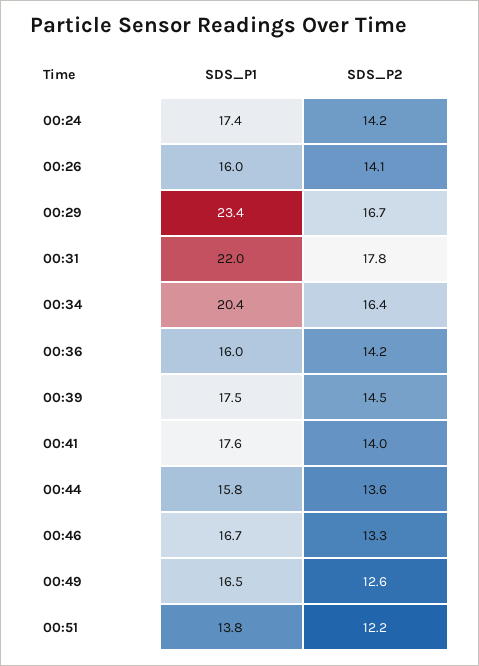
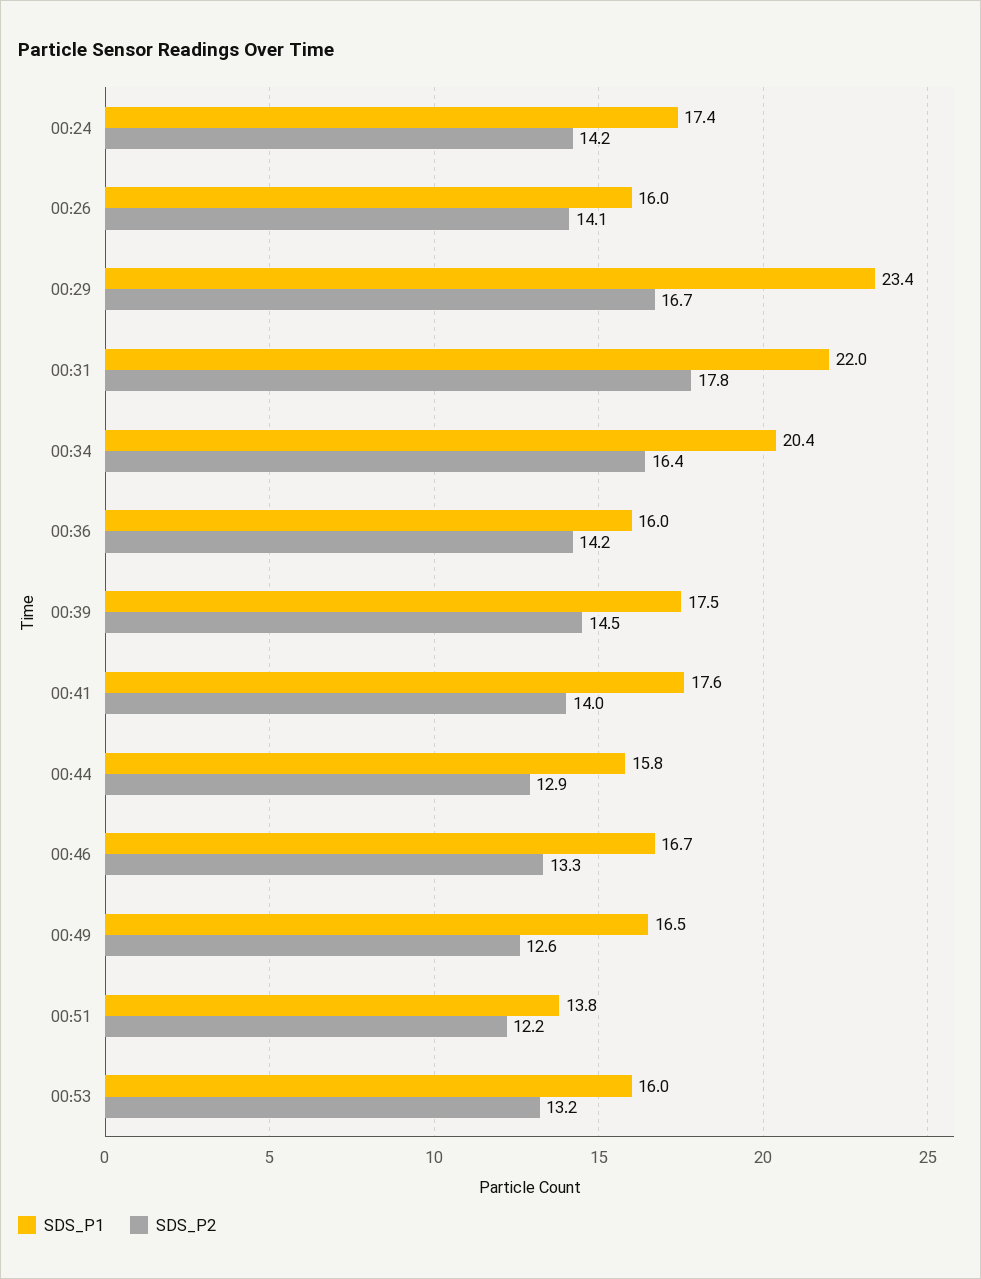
SDS_P2, 00:44: 13.6 -> 12.9
SDS_P1, 00:53: none -> 16
SDS_P2, 00:53: none -> 13.2

